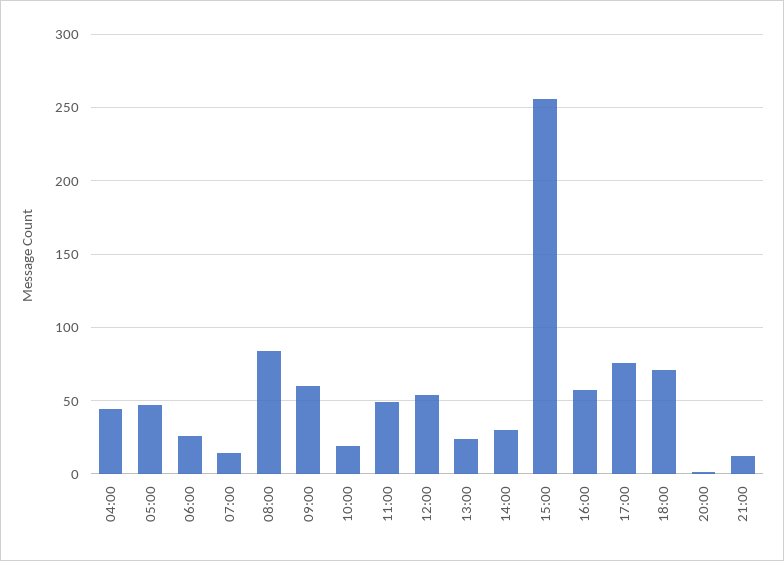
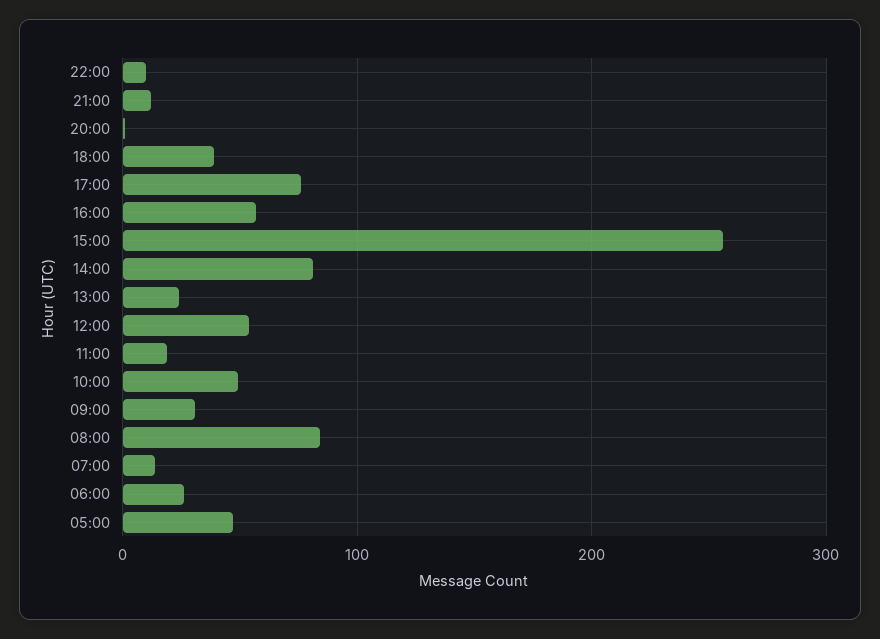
04:00: 45 -> none
09:00: 60 -> 30
10:00: 20 -> 50
11:00: 50 -> 20
14:00: 30 -> 80
18:00: 70 -> 40
22:00: none -> 10

